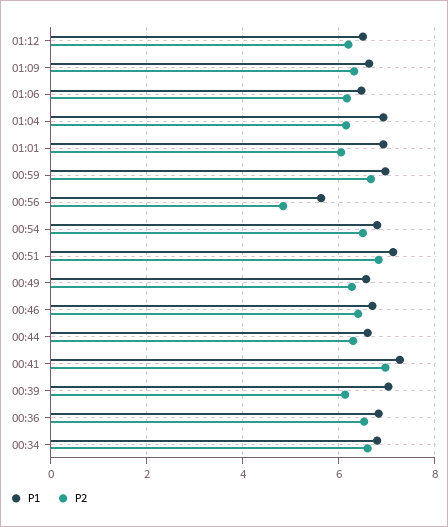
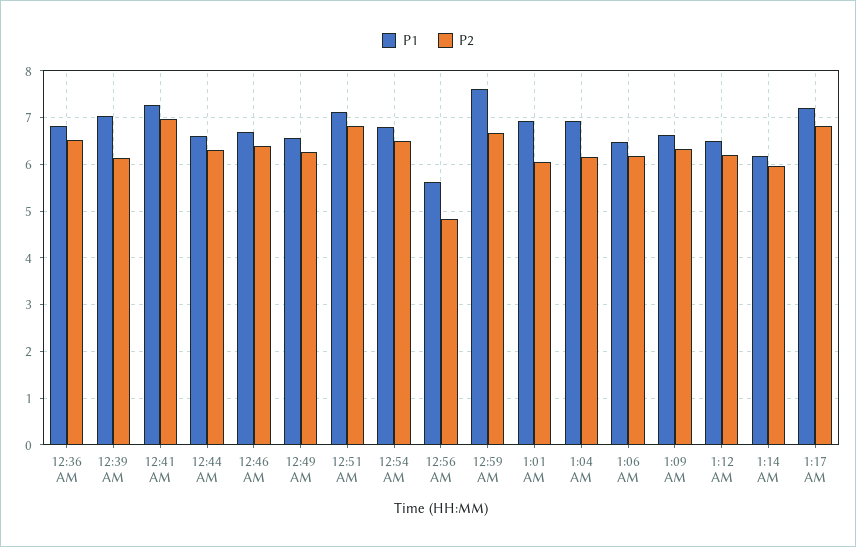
P1, 00:59: 7 -> 7.6
P1, 00:34: 6.8 -> none
P2, 00:34: 6.6 -> none
P1, 1:14 AM: none -> 6.2
P2, 1:14 AM: none -> 6
P1, 1:17 AM: none -> 7.2
P2, 1:17 AM: none -> 6.8

